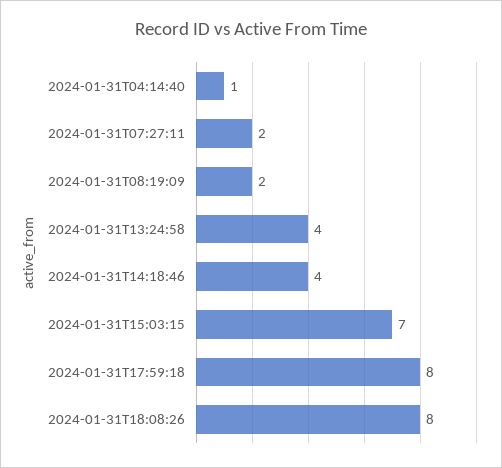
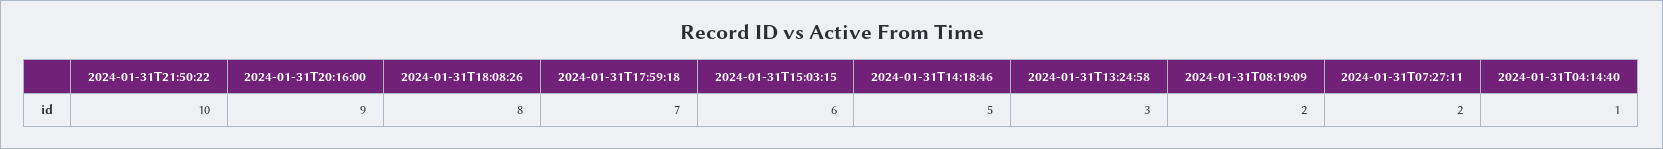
2024-01-31T13:24:58: 4 -> 3
2024-01-31T14:18:46: 4 -> 5
2024-01-31T15:03:15: 7 -> 6
2024-01-31T17:59:18: 8 -> 7
2024-01-31T21:50:22: none -> 10
2024-01-31T20:16:00: none -> 9

